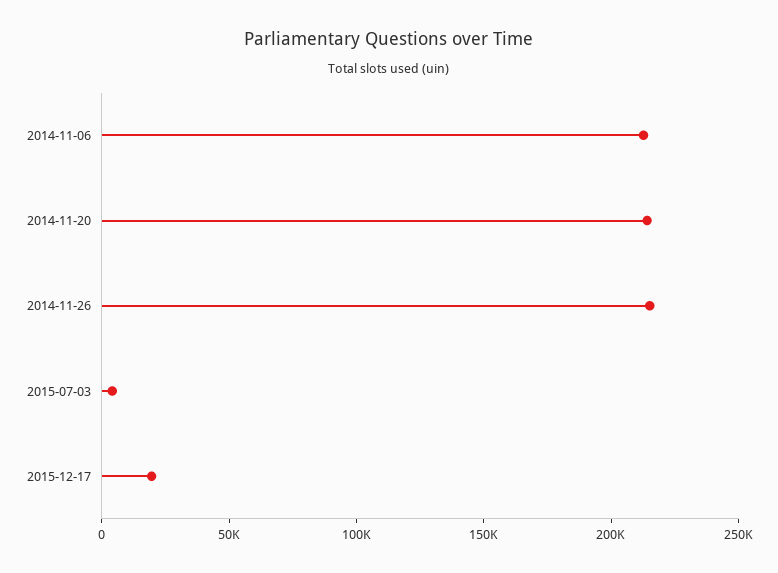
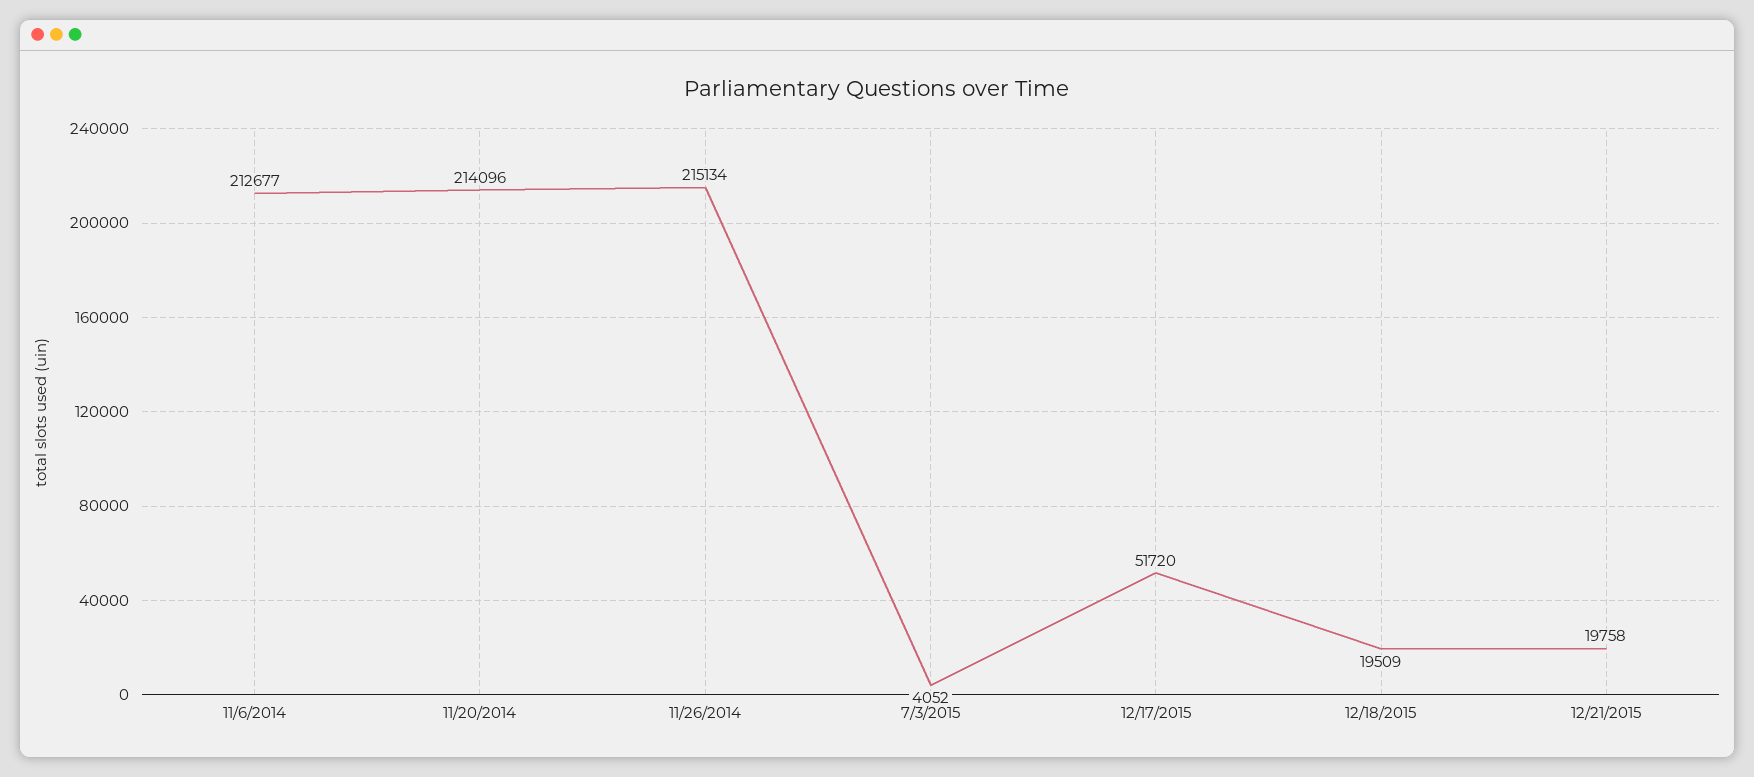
2015-12-17: 20000 -> 51720
12/18/2015: none -> 19509
12/21/2015: none -> 19758

